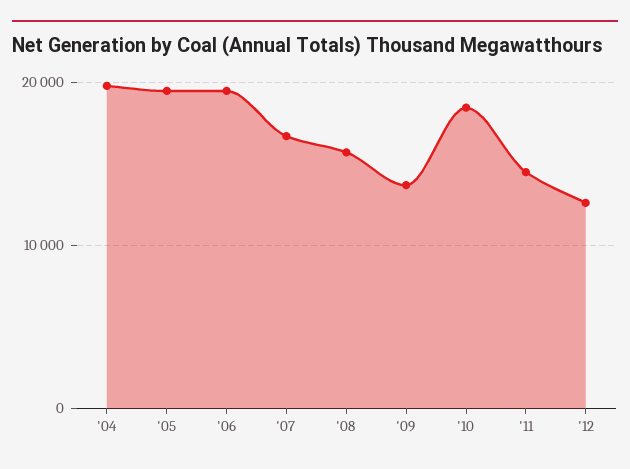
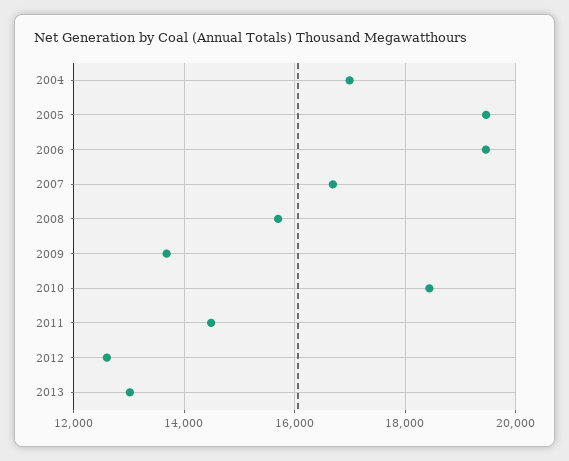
'04: 20000 -> 17000
2013: none -> 13000

